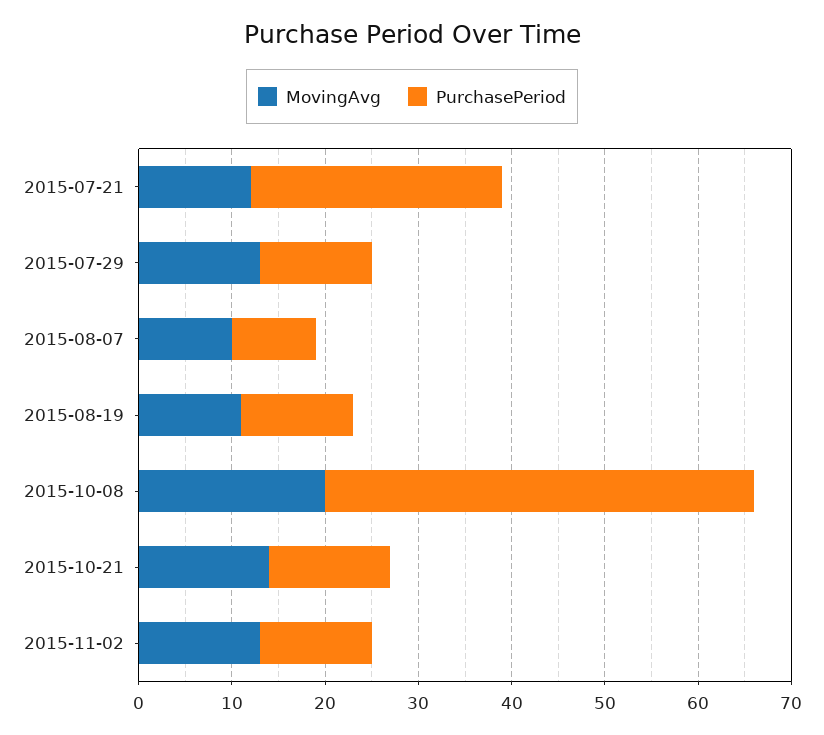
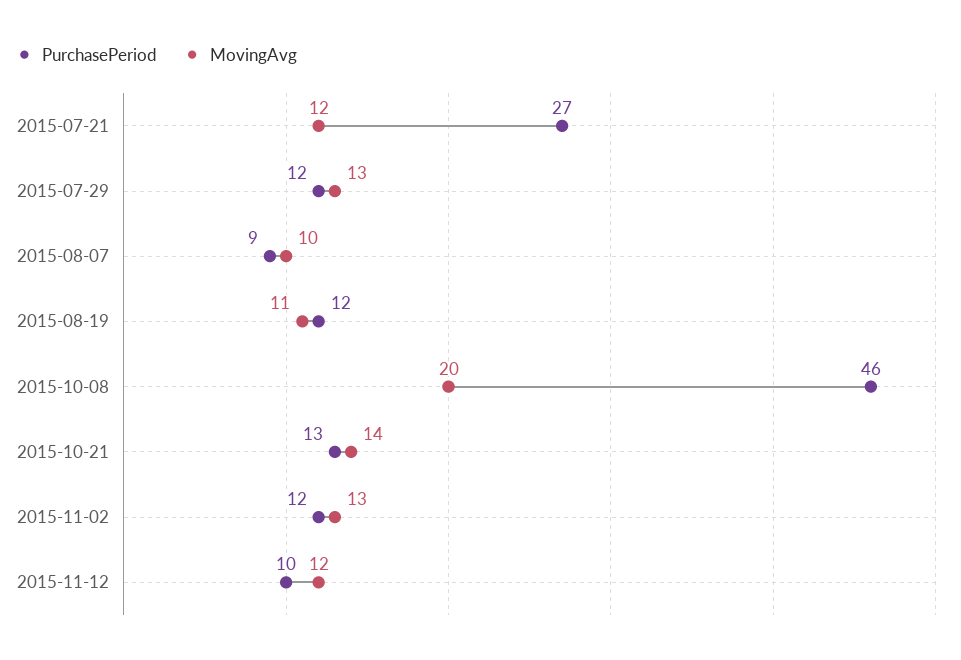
PurchasePeriod, 2015-11-12: none -> 10
MovingAvg, 2015-11-12: none -> 12

